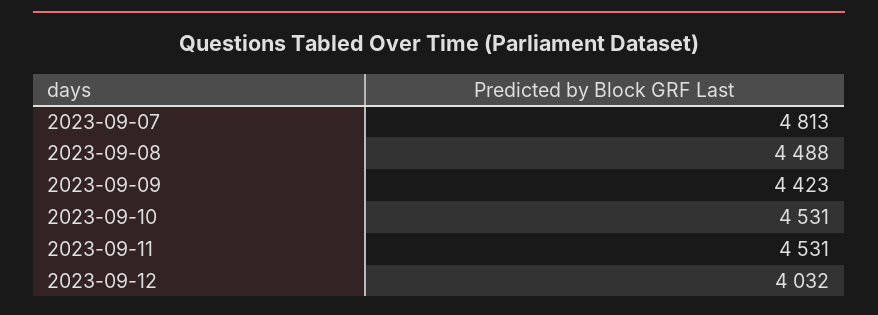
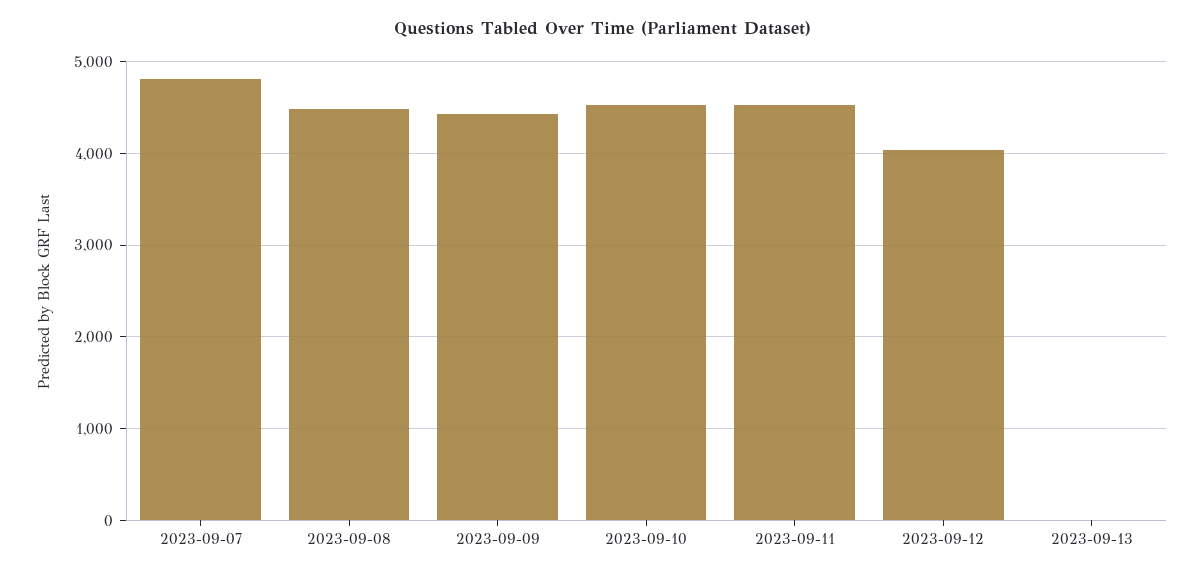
2023-09-13: none -> 0

